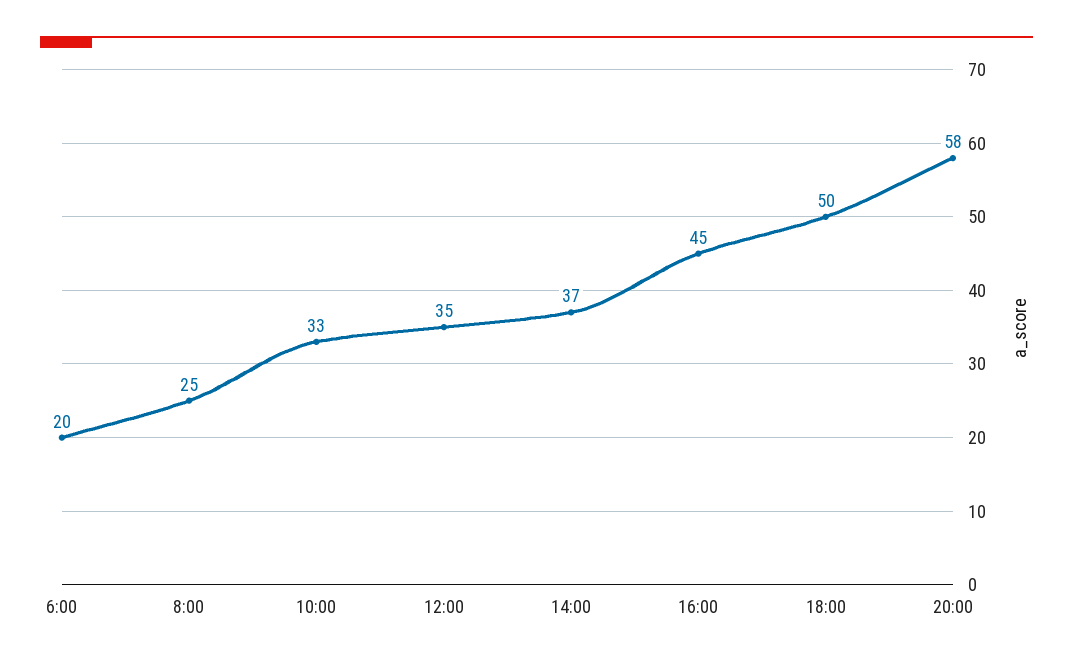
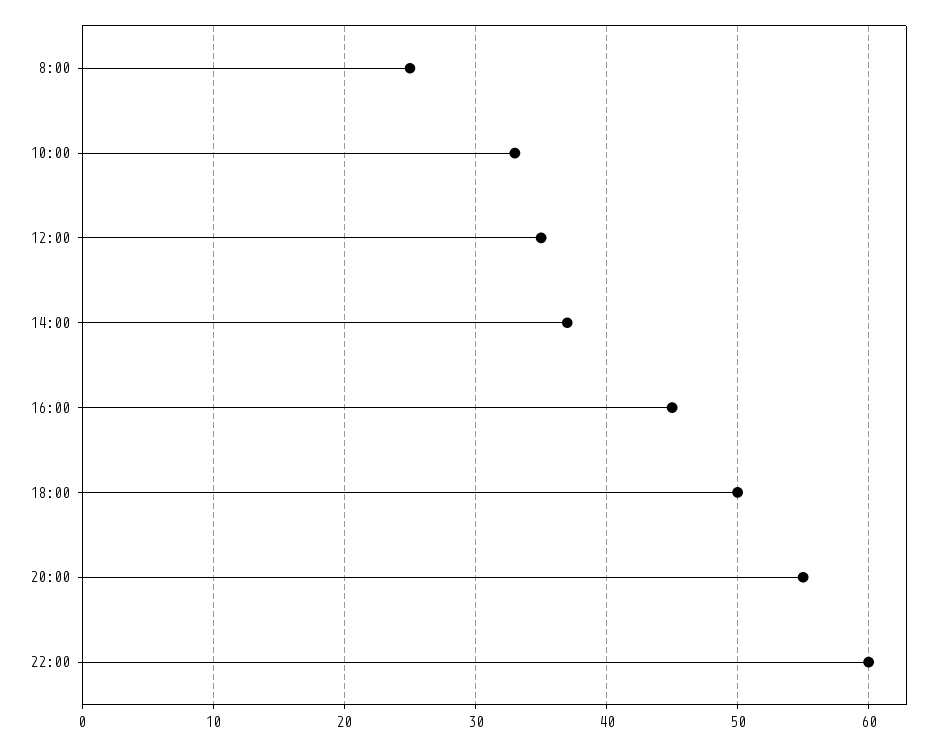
6:00: 20 -> none
20:00: 58 -> 55
22:00: none -> 60

